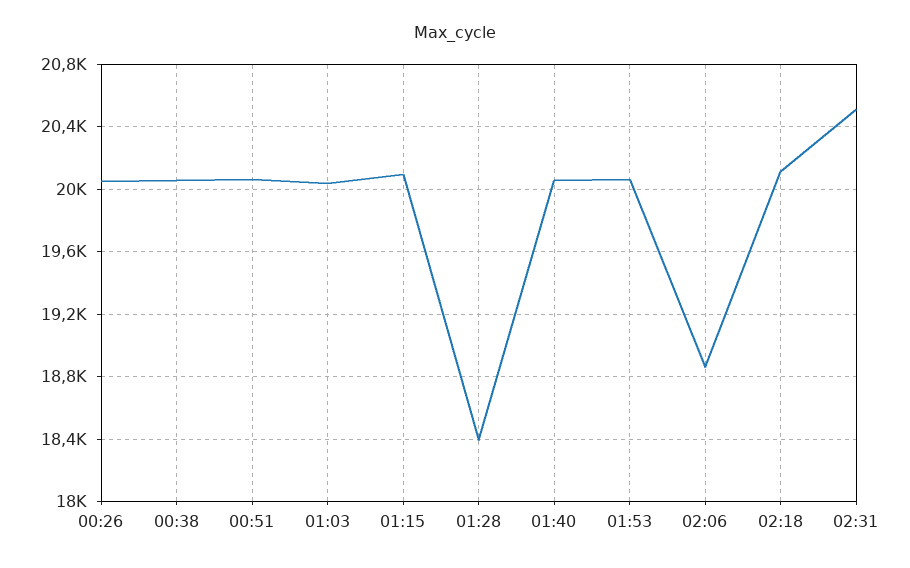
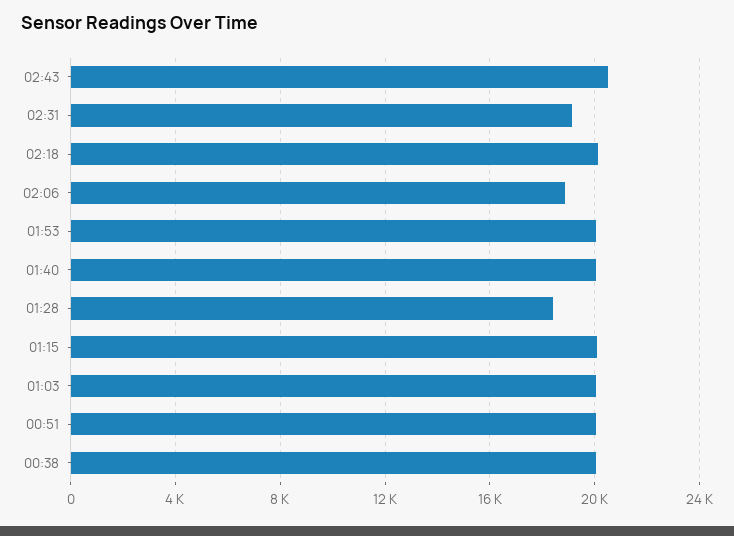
00:26: 20050 -> none
02:31: 20500 -> 19000
02:43: none -> 20500

